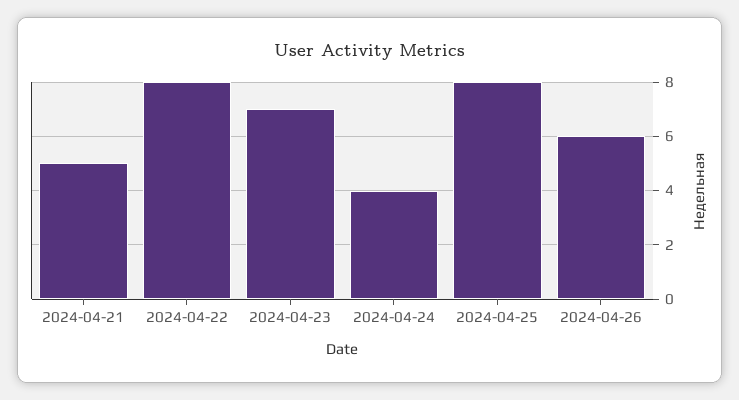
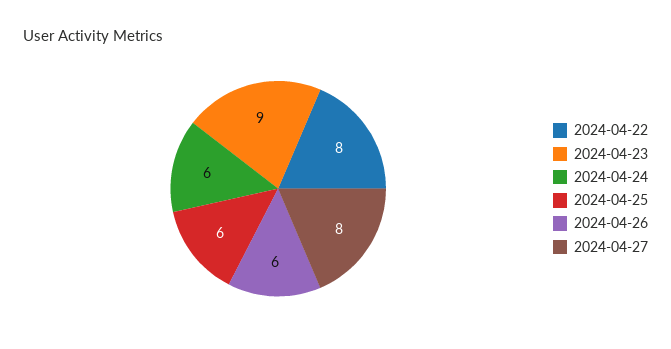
2024-04-21: 5 -> none
2024-04-23: 7 -> 9
2024-04-24: 4 -> 6
2024-04-25: 8 -> 6
2024-04-27: none -> 8

